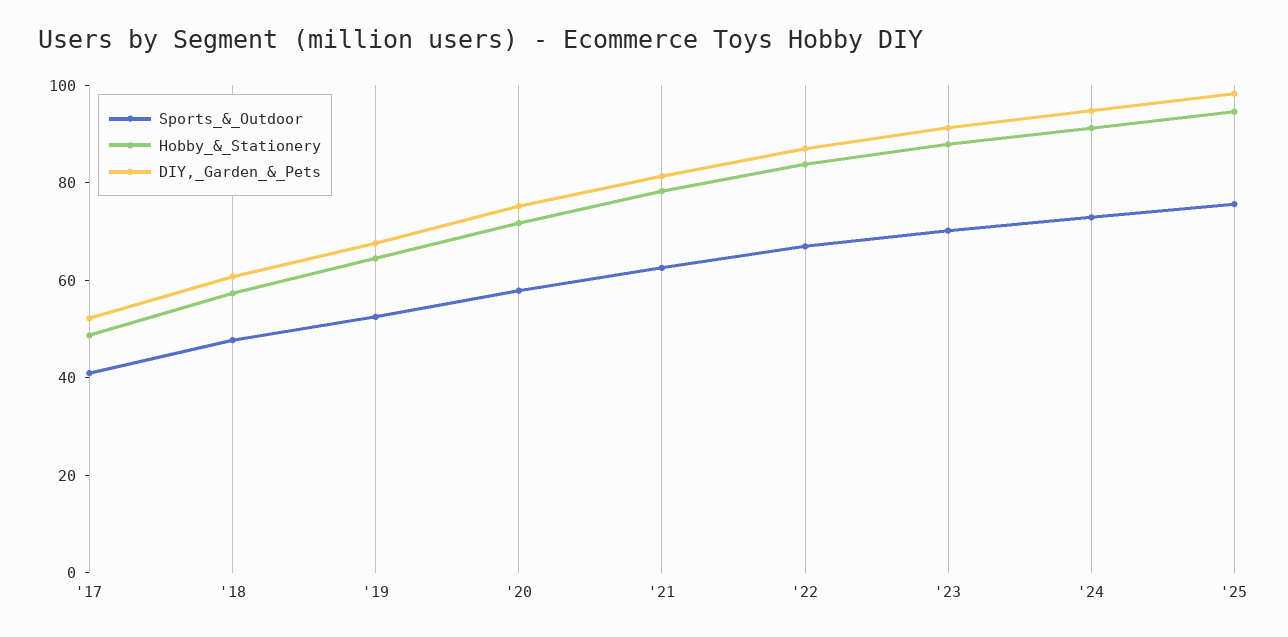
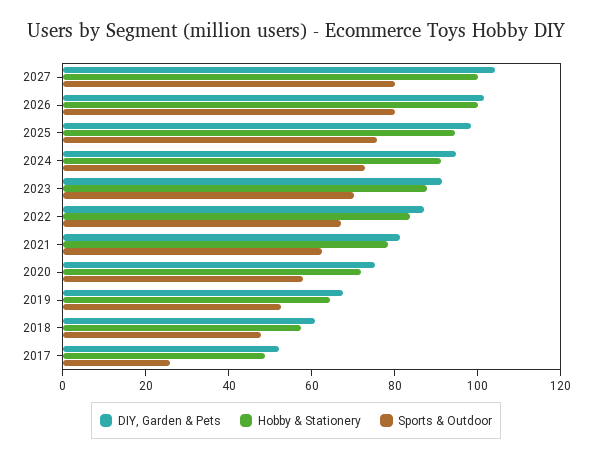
Sports_&_Outdoor, '17: 40 -> 25
DIY,_Garden_&_Pets, 2027: none -> 105
Hobby_&_Stationery, 2027: none -> 100
Sports_&_Outdoor, 2027: none -> 80
DIY,_Garden_&_Pets, 2026: none -> 100
Hobby_&_Stationery, 2026: none -> 100
Sports_&_Outdoor, 2026: none -> 80

